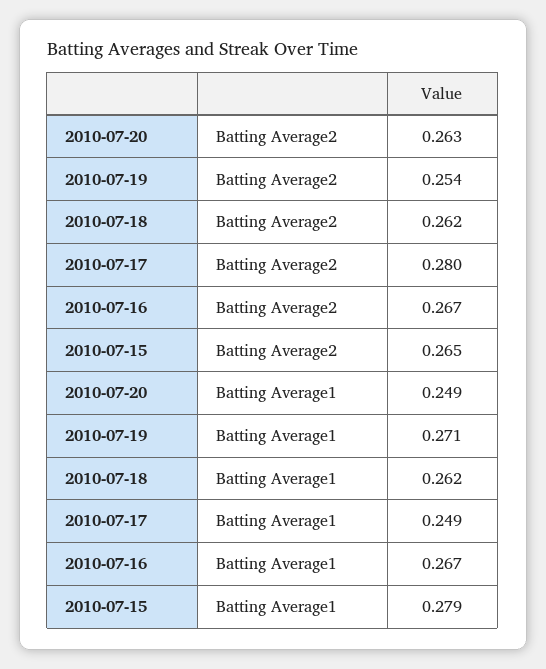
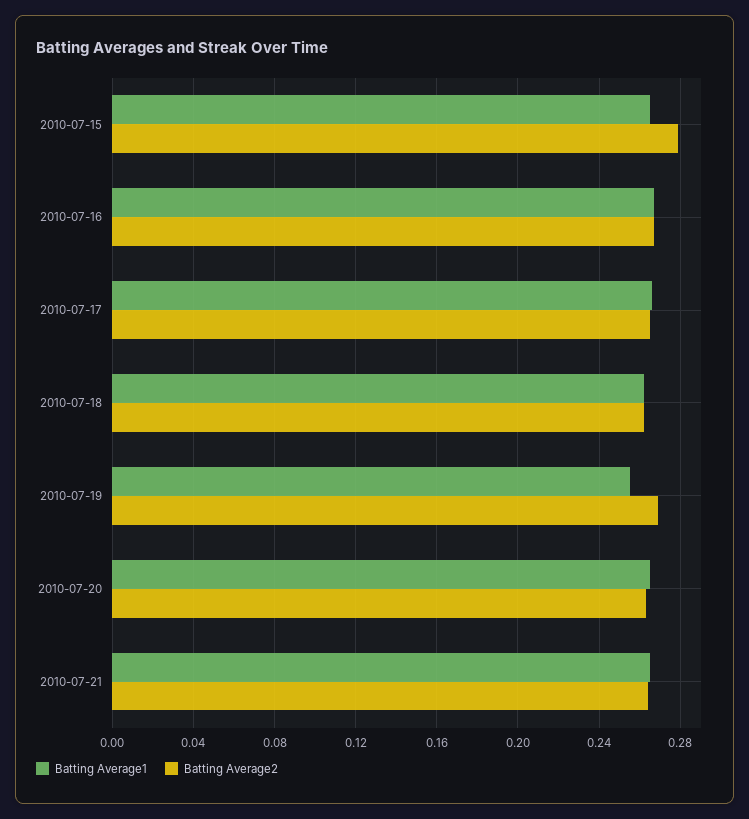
Batting Average2, 2010-07-19: 0.254 -> 0.27
Batting Average2, 2010-07-17: 0.28 -> 0.265
Batting Average2, 2010-07-15: 0.265 -> 0.28
Batting Average1, 2010-07-20: 0.249 -> 0.265
Batting Average1, 2010-07-19: 0.271 -> 0.255
Batting Average1, 2010-07-17: 0.249 -> 0.265
Batting Average1, 2010-07-15: 0.279 -> 0.265
Batting Average1, 2010-07-21: none -> 0.265
Batting Average2, 2010-07-21: none -> 0.265

